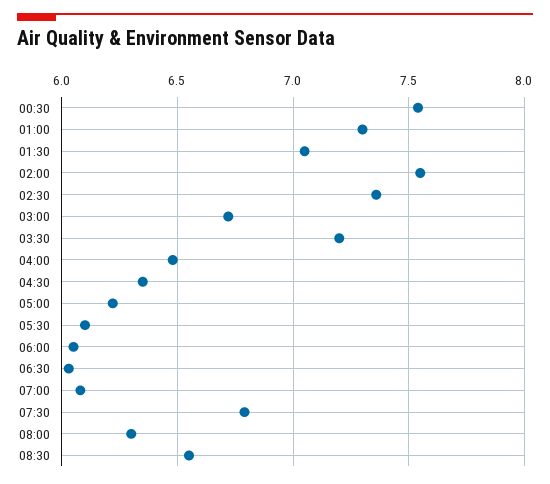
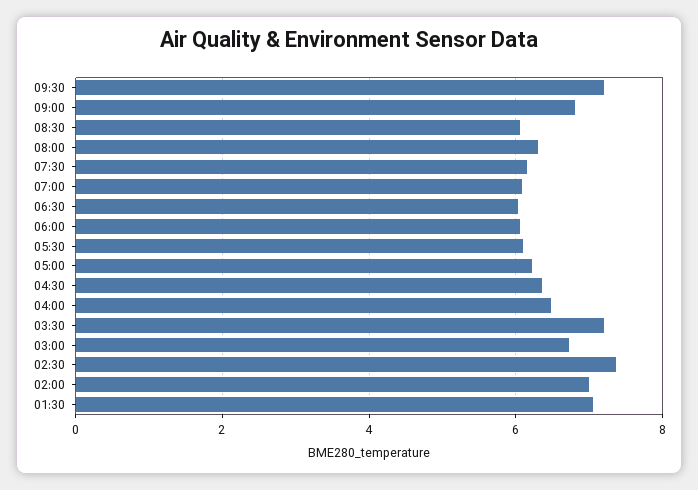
00:30: 7.55 -> none
01:00: 7.3 -> none
02:00: 7.55 -> 7
07:30: 6.8 -> 6.2
08:30: 6.55 -> 6
09:30: none -> 7.2
09:00: none -> 6.8

